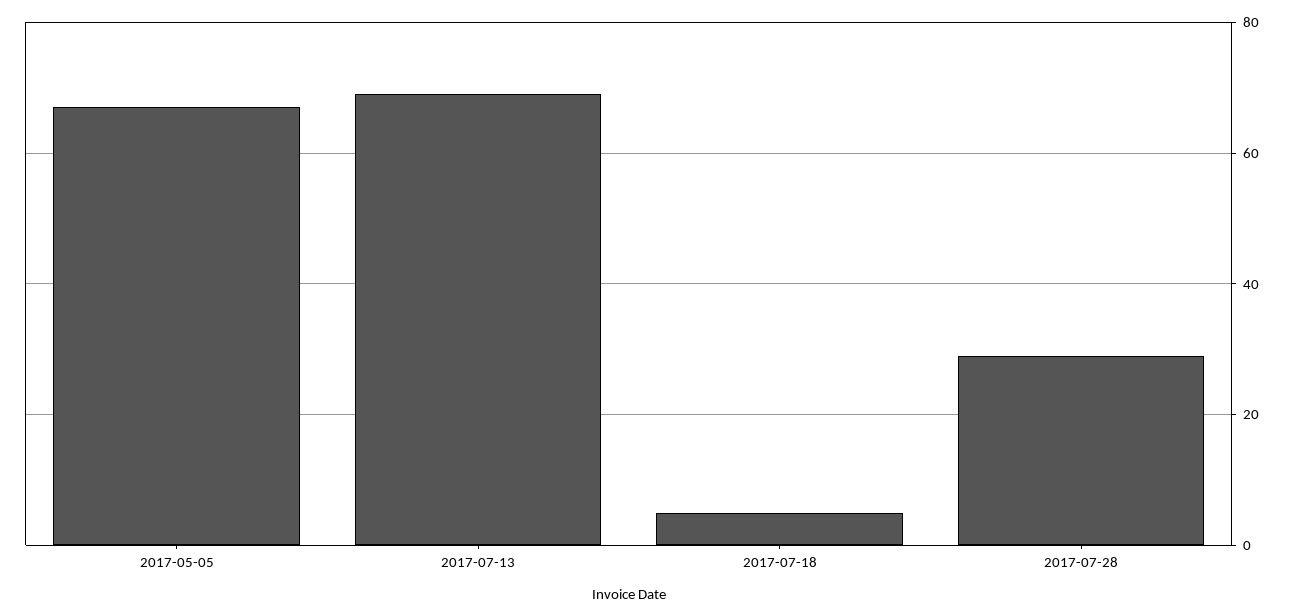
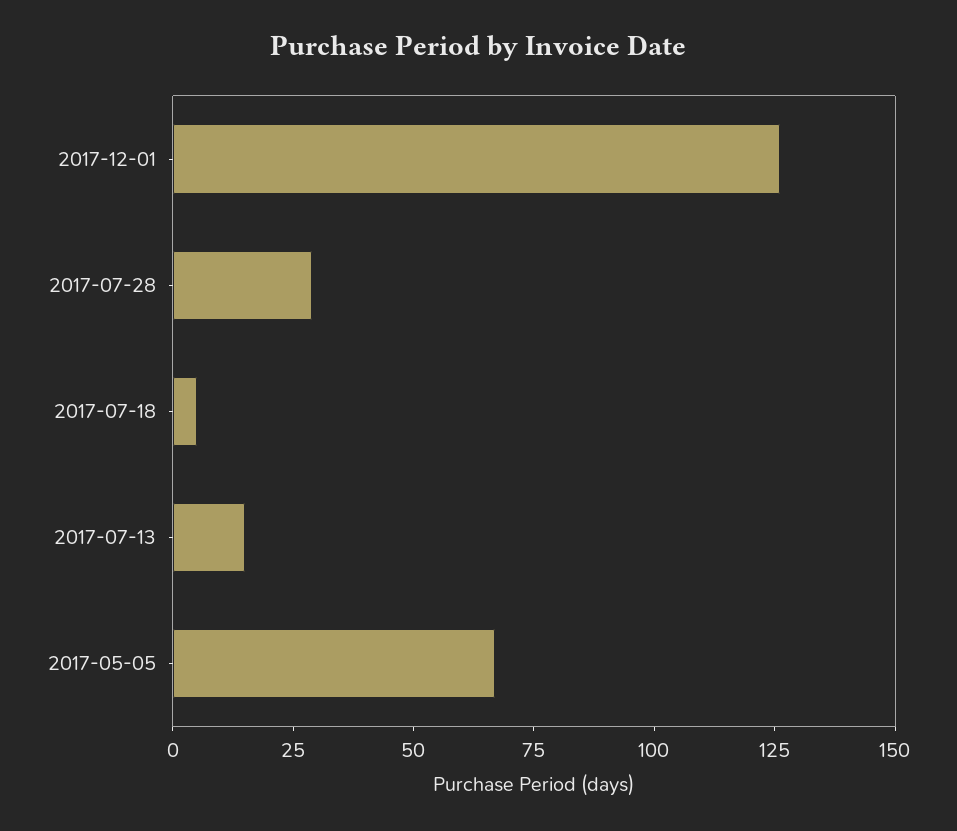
2017-07-13: 70 -> 15
2017-12-01: none -> 125

